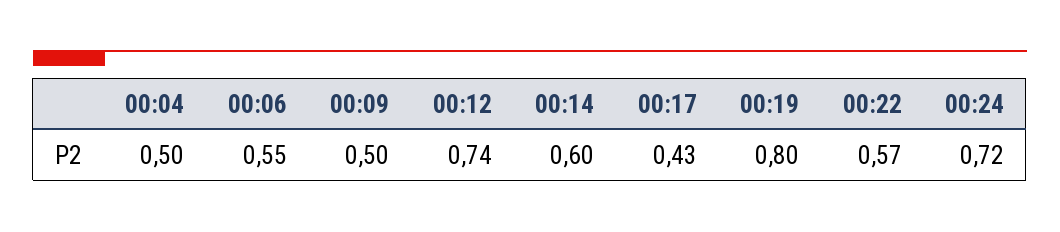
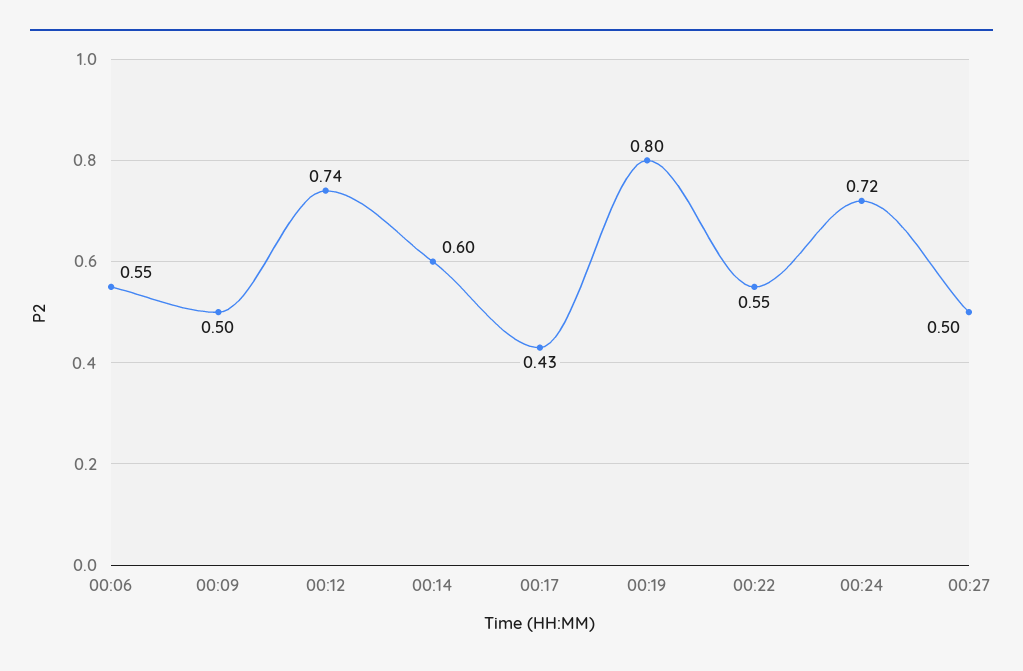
00:04: 0.5 -> none
00:22: 0.57 -> 0.55
00:27: none -> 0.5

